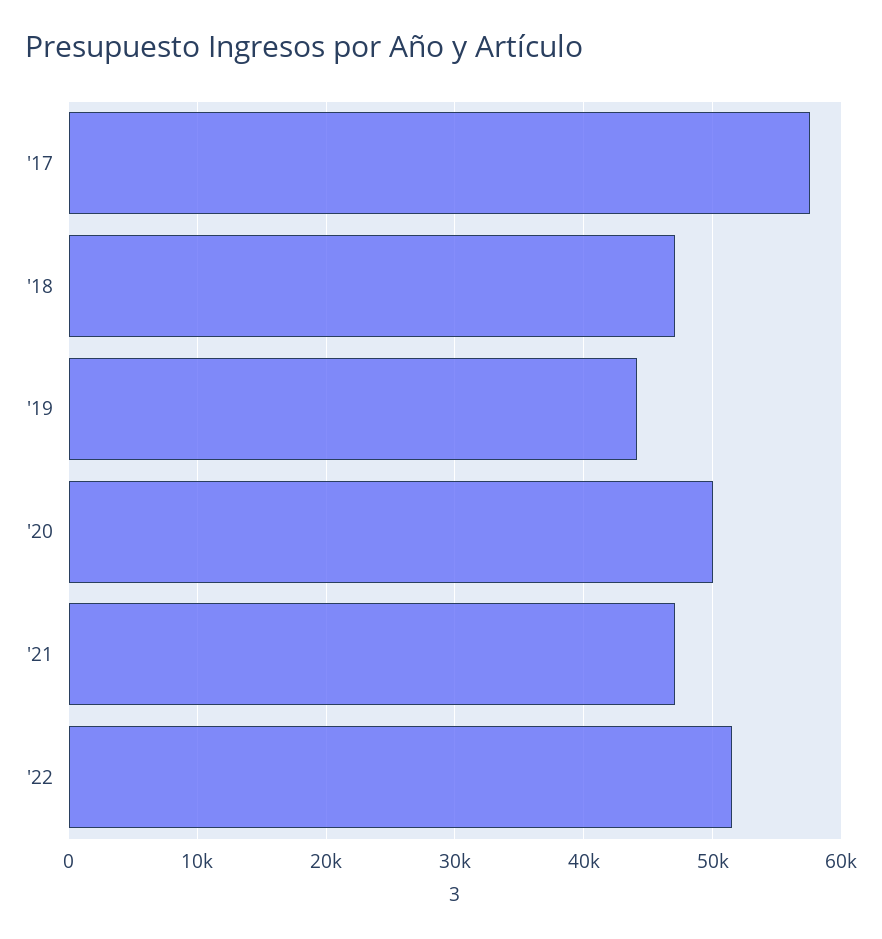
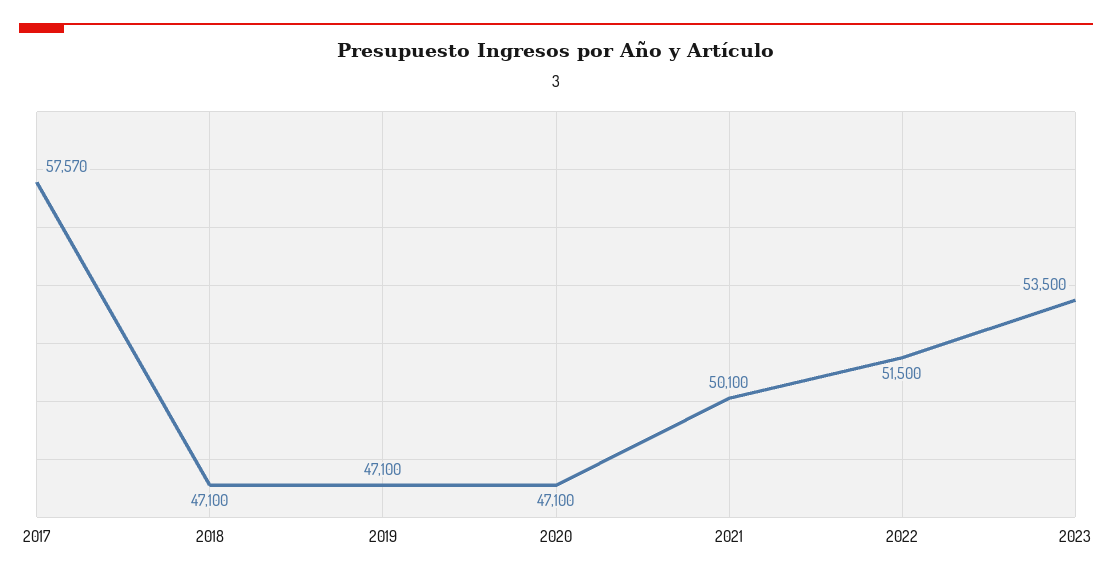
'19: 44000 -> 47100
'20: 50000 -> 47100
'21: 47000 -> 50100
2023: none -> 53500

